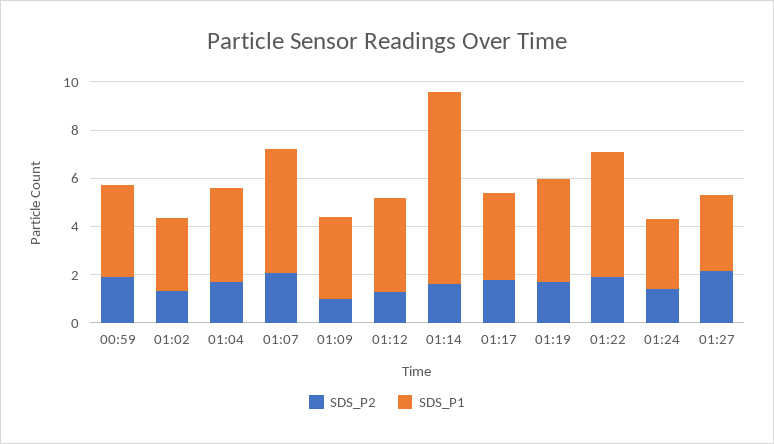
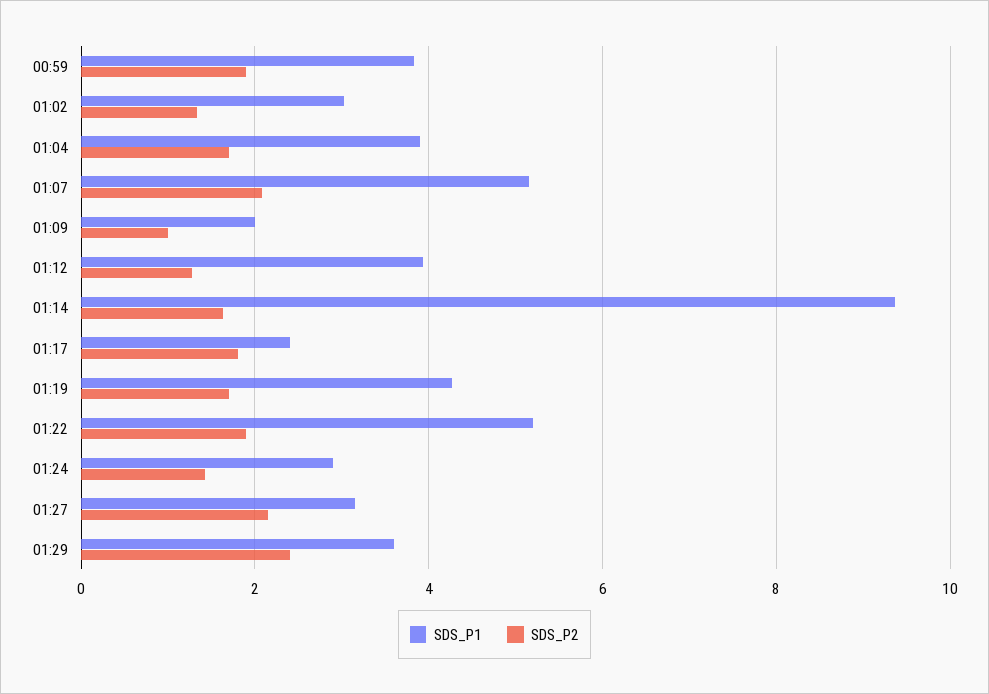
SDS_P1, 01:09: 3.5 -> 2
SDS_P1, 01:14: 8 -> 9.4
SDS_P1, 01:17: 3.5 -> 2.4
SDS_P1, 01:29: none -> 3.6
SDS_P2, 01:29: none -> 2.4

